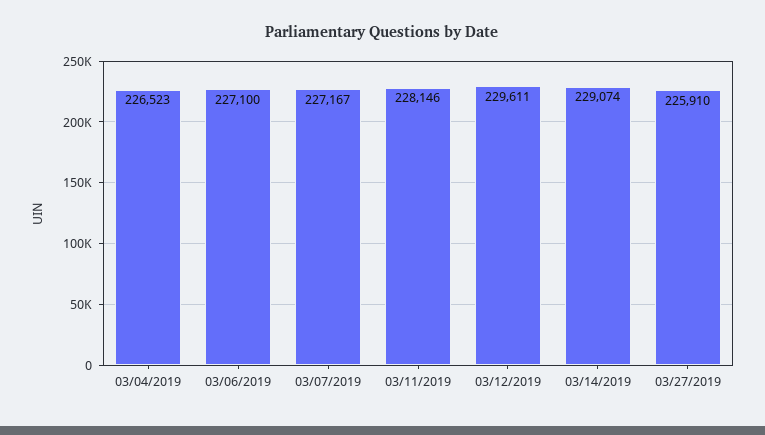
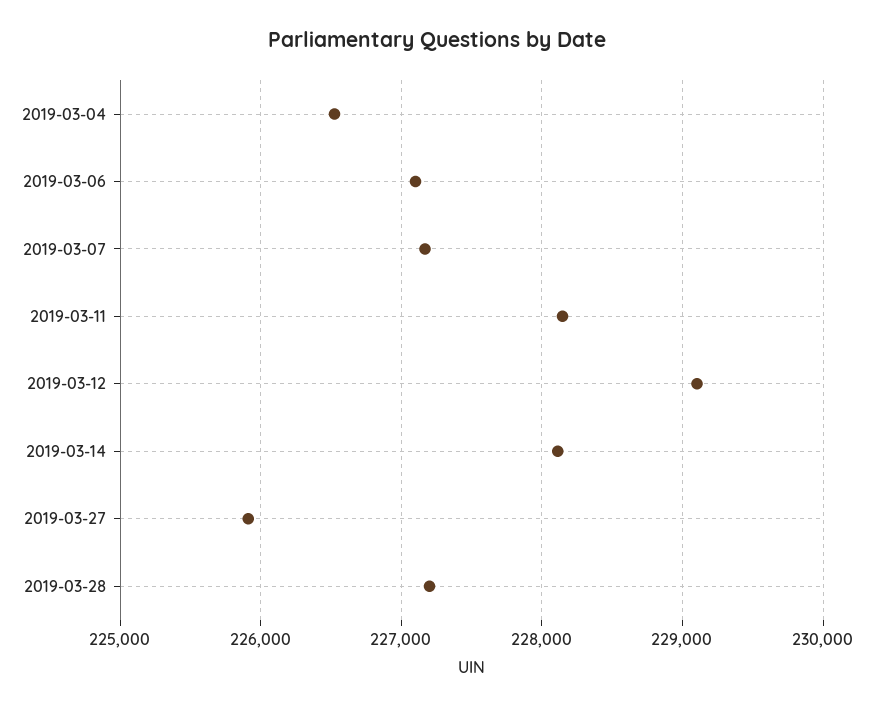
03/12/2019: 229611 -> 229100
03/14/2019: 229074 -> 228100
2019-03-28: none -> 227200

